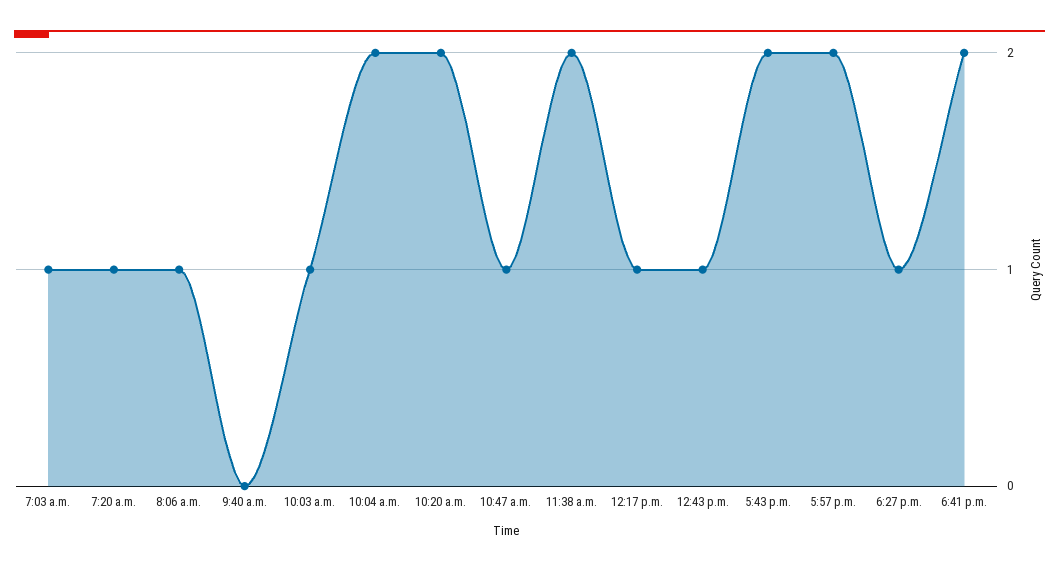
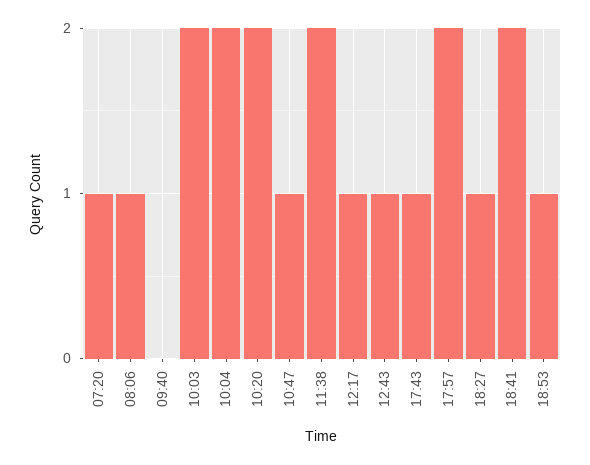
7:03 a.m.: 1 -> none
10:03 a.m.: 1 -> 2
5:43 p.m.: 2 -> 1
18:53: none -> 1

